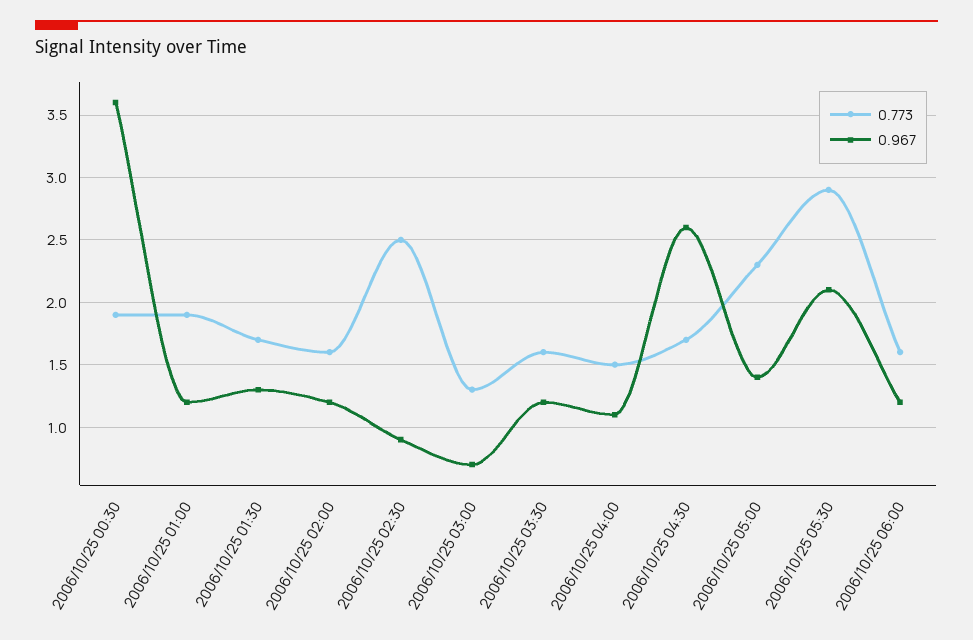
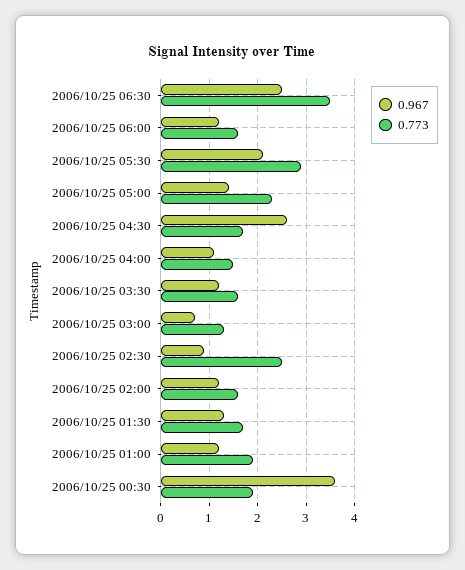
0.967, 2006/10/25 06:30: none -> 2.5
0.773, 2006/10/25 06:30: none -> 3.5

